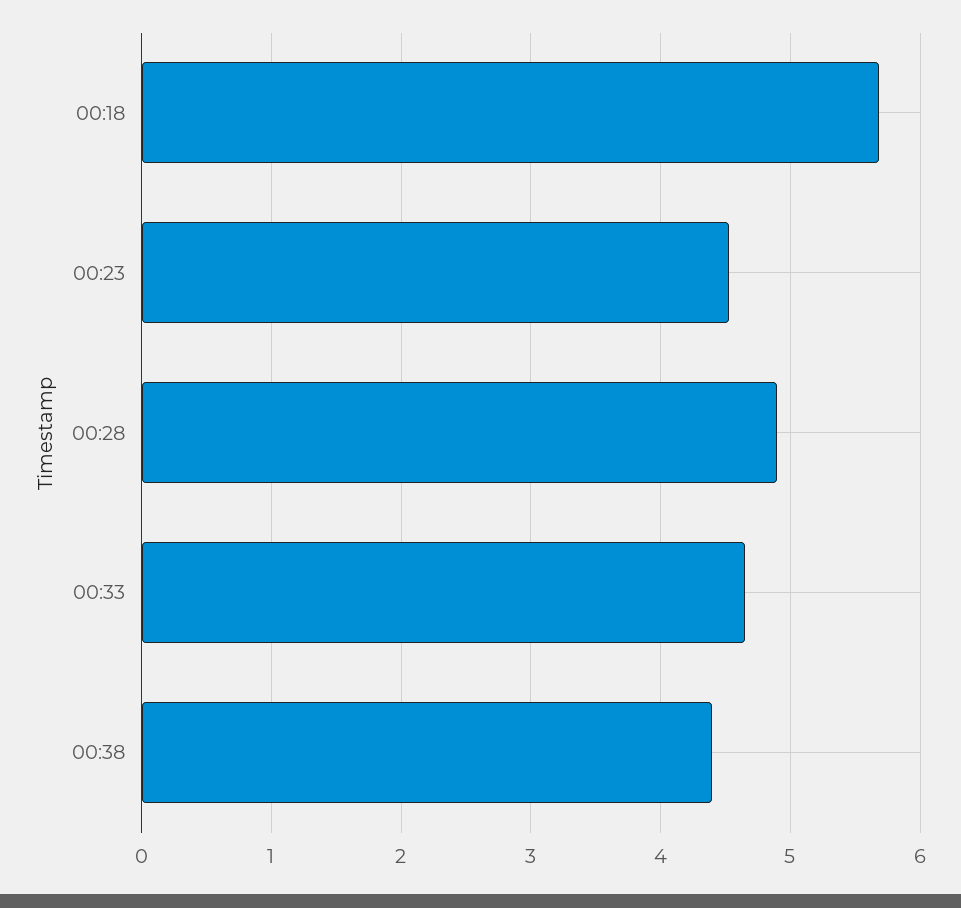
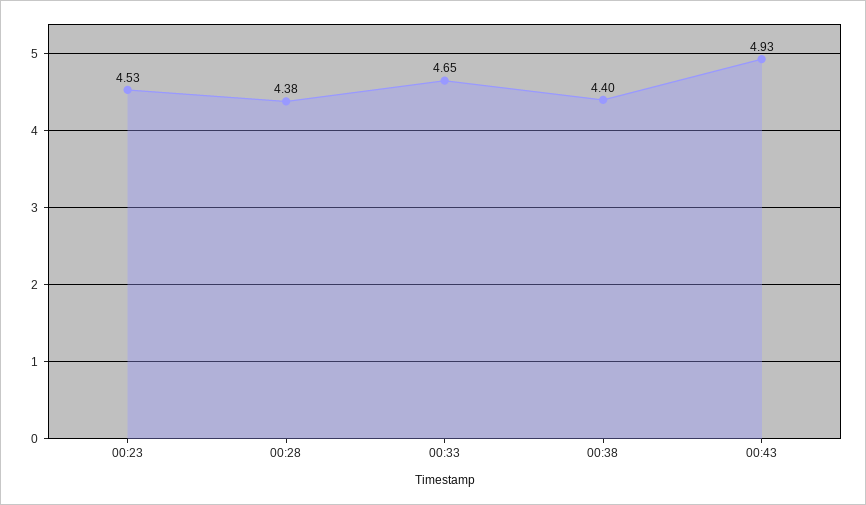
00:18: 5.7 -> none
00:28: 4.9 -> 4.38
00:43: none -> 4.93

